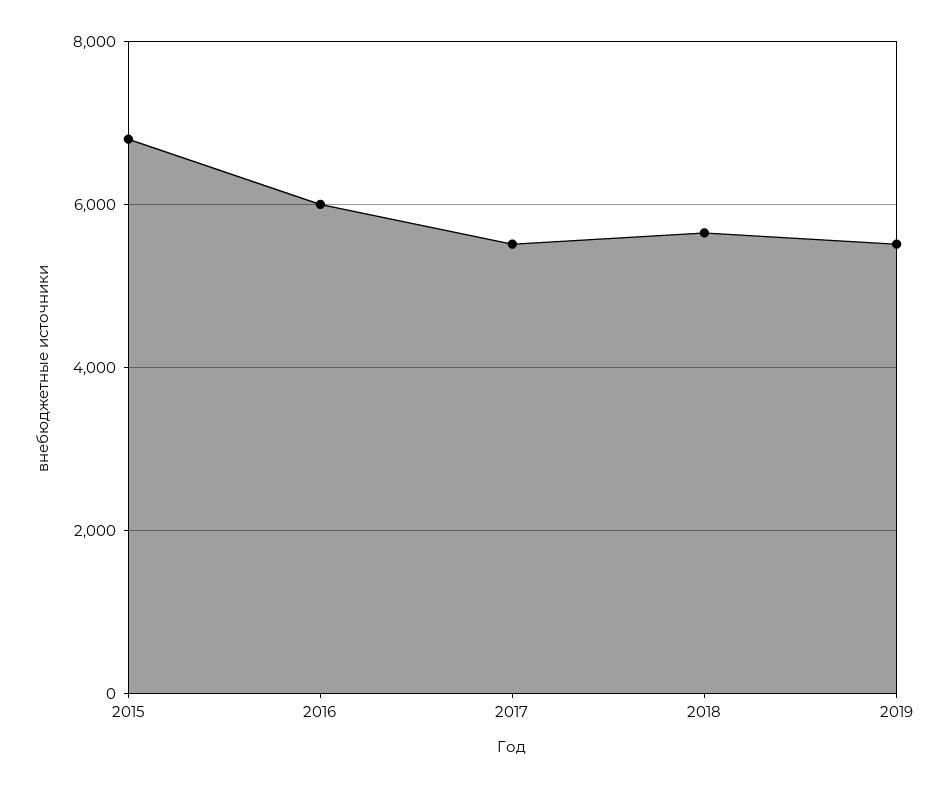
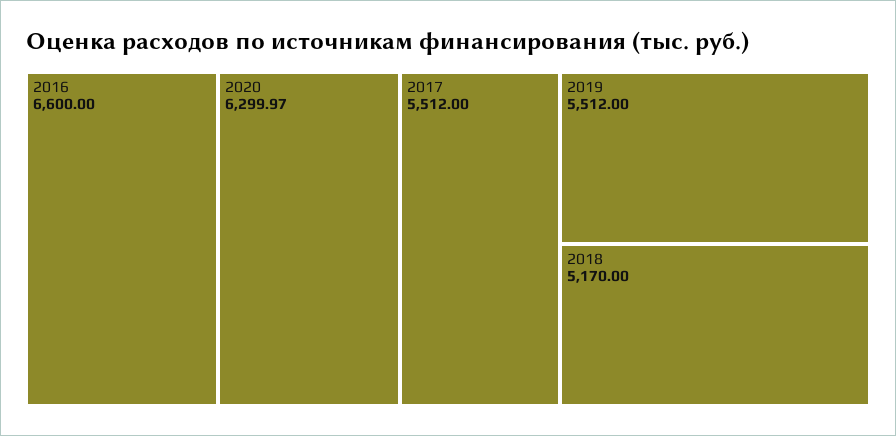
2015: 6800 -> none
2016: 6000 -> 6600
2018: 5600 -> 5170
2020: none -> 6299.97

